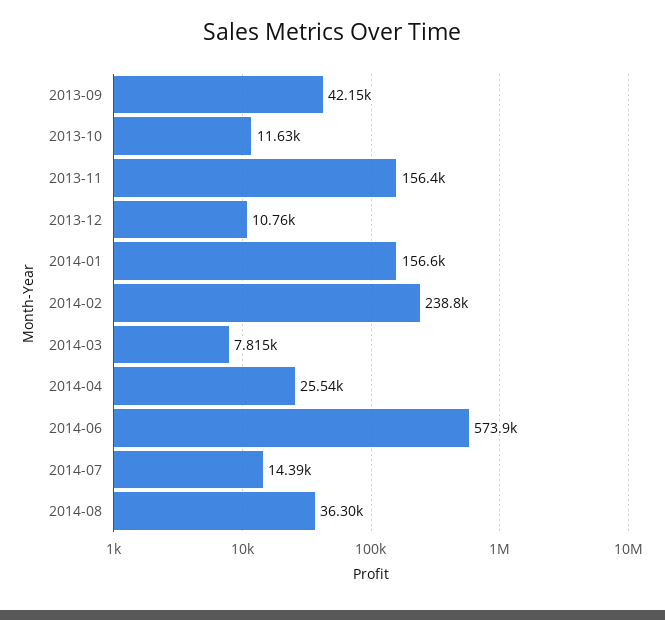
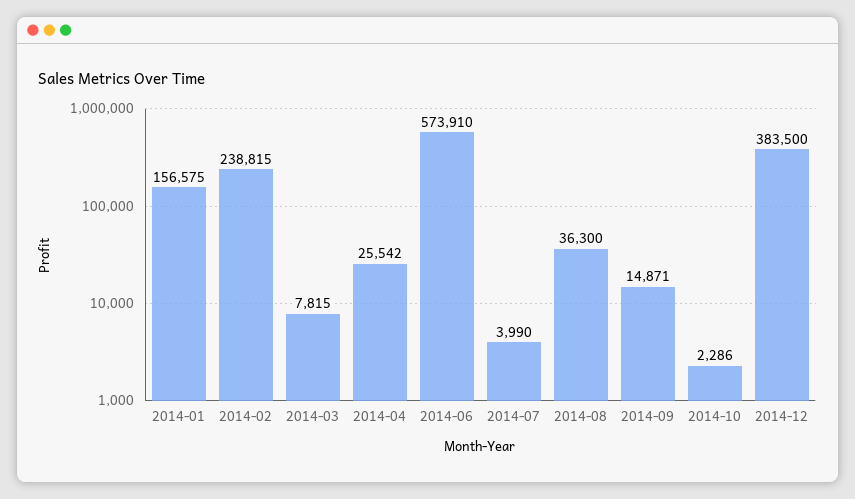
2013-09: 42150 -> none
2013-10: 11630 -> none
2013-11: 156400 -> none
2013-12: 10760 -> none
2014-07: 14390 -> 3990
2014-09: none -> 14871
2014-10: none -> 2286
2014-12: none -> 383500

